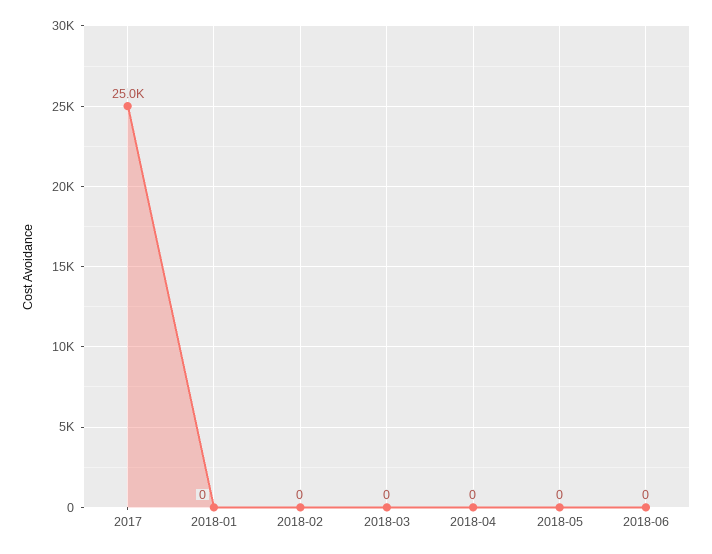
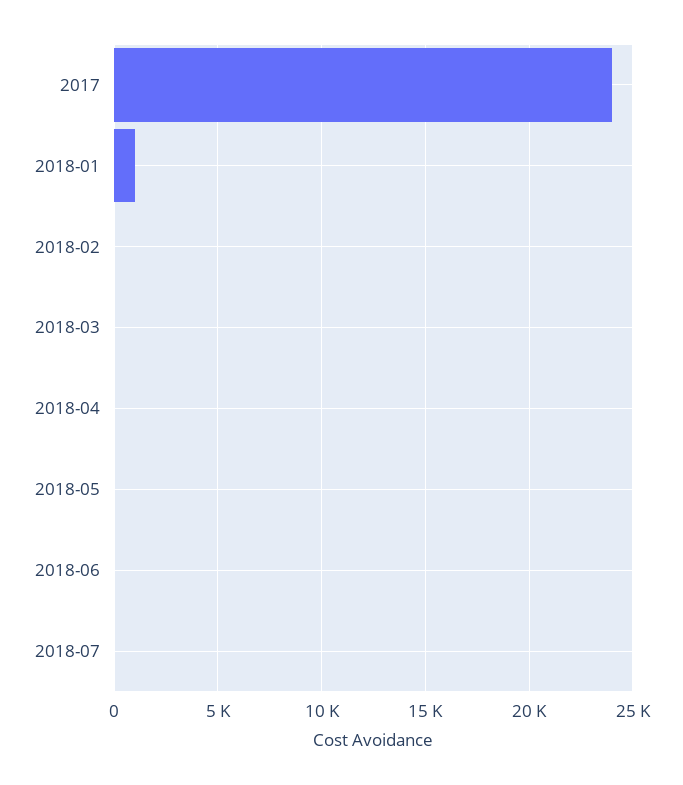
2017: 25000 -> 24000
2018-01: 0 -> 1000
2018-07: none -> 0

